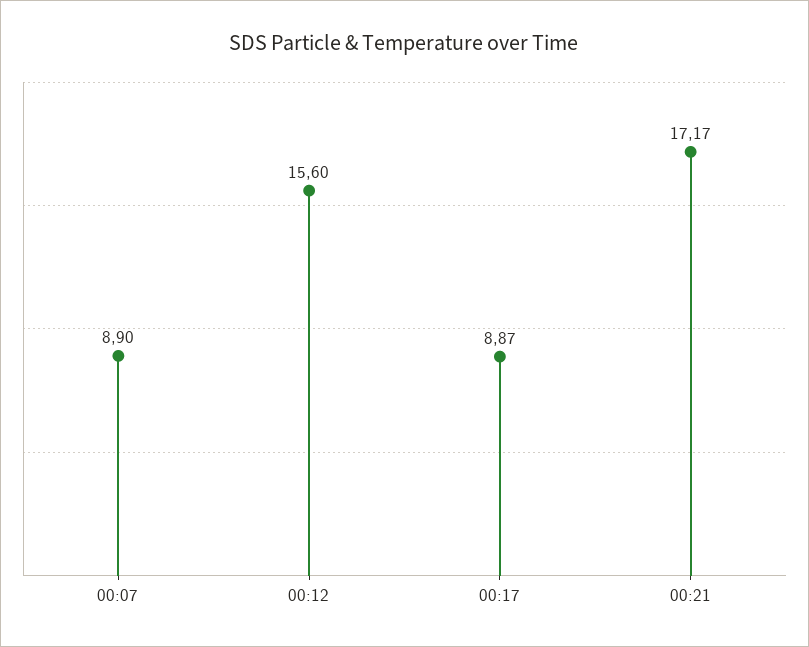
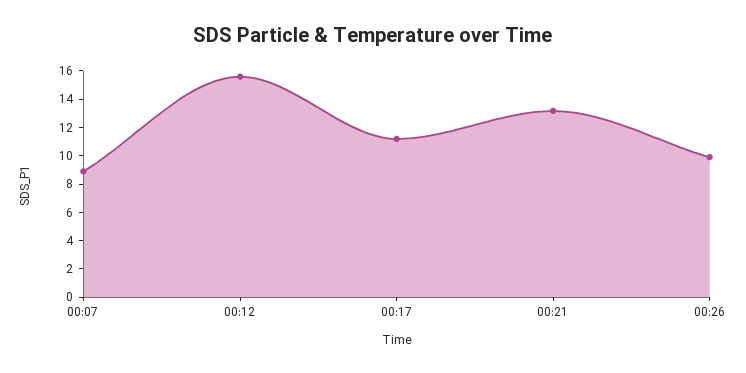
00:17: 8.87 -> 11
00:21: 17.17 -> 13
00:26: none -> 10

